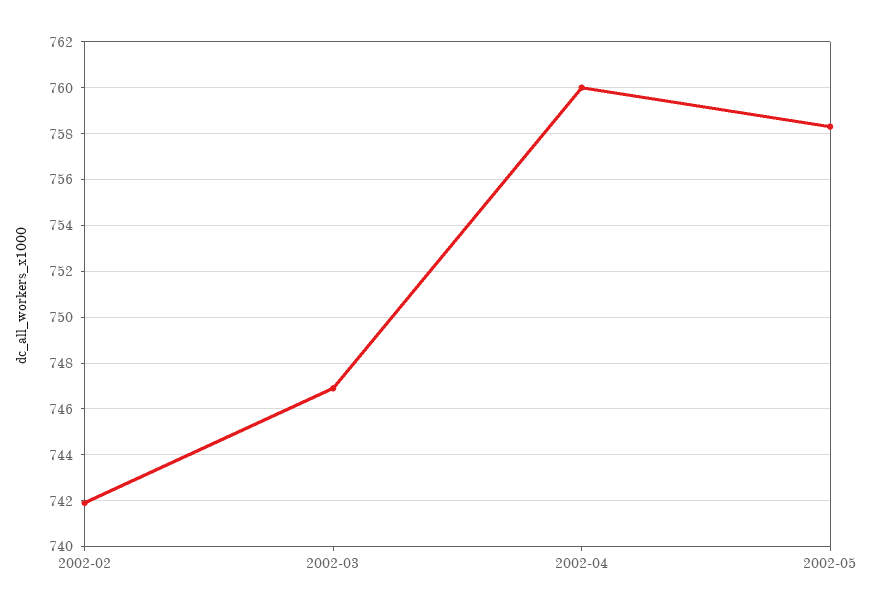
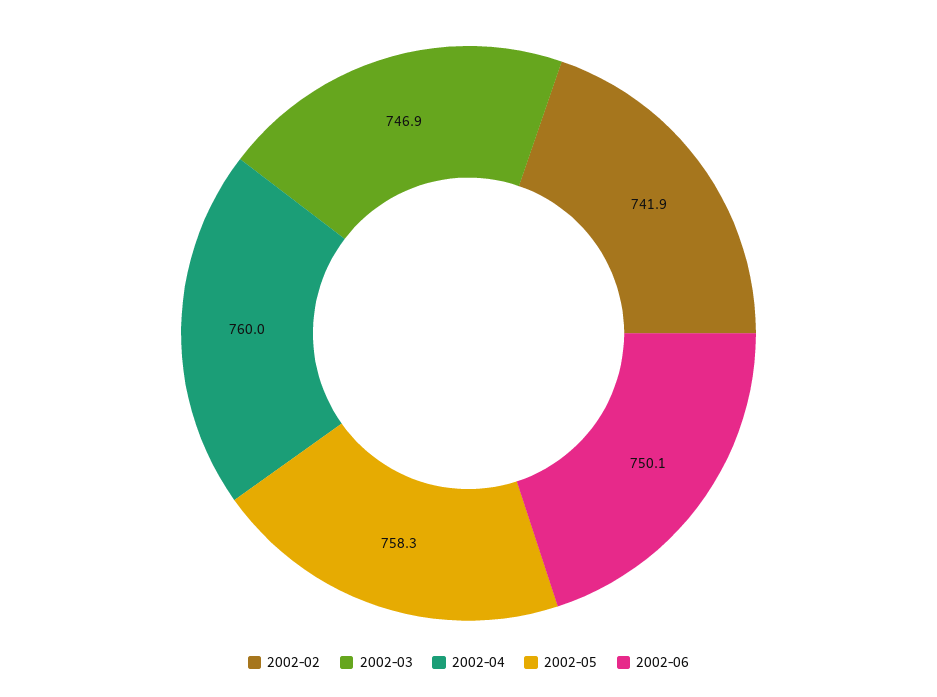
2002-06: none -> 750.1

